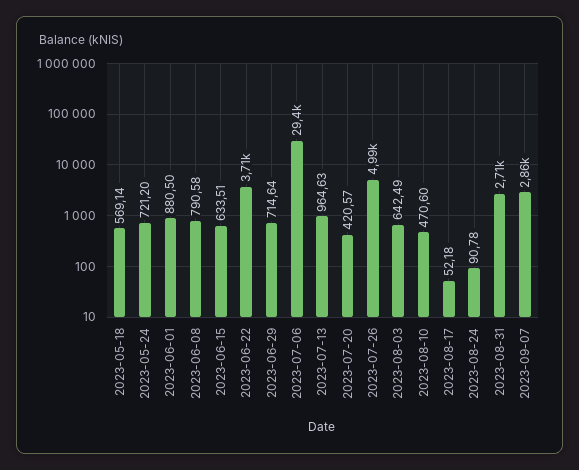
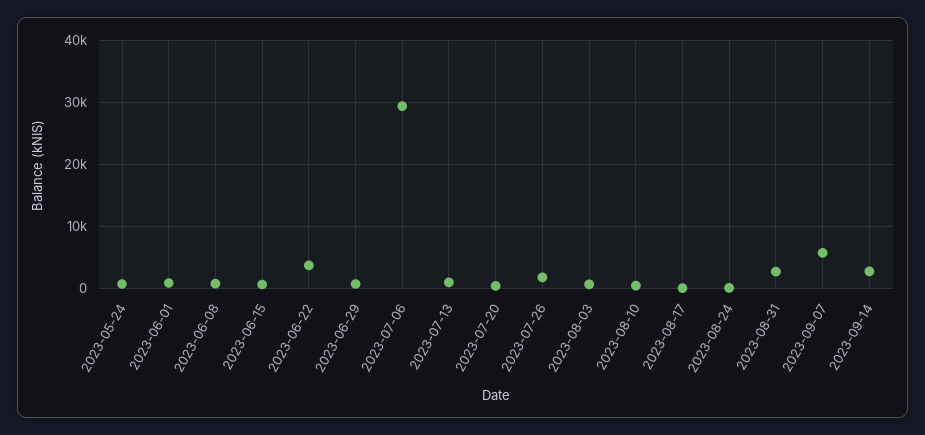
2023-05-18: 569.14 -> none
2023-07-26: 4990 -> 2000
2023-09-07: 2860 -> 6000
2023-09-14: none -> 3000

